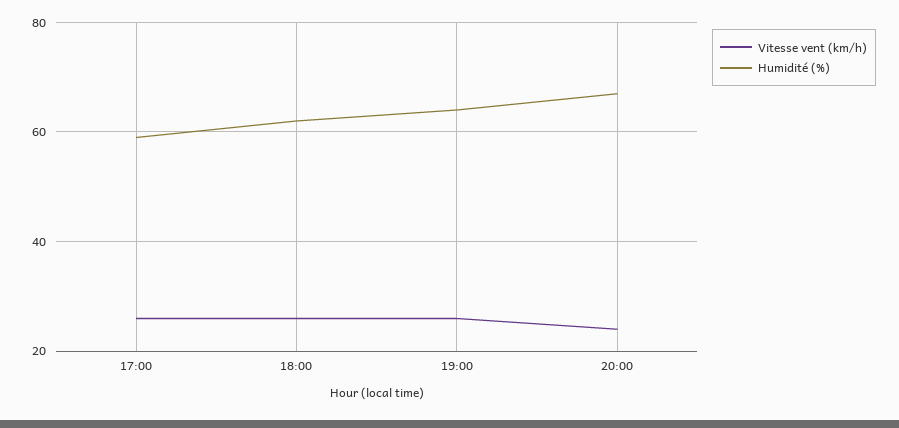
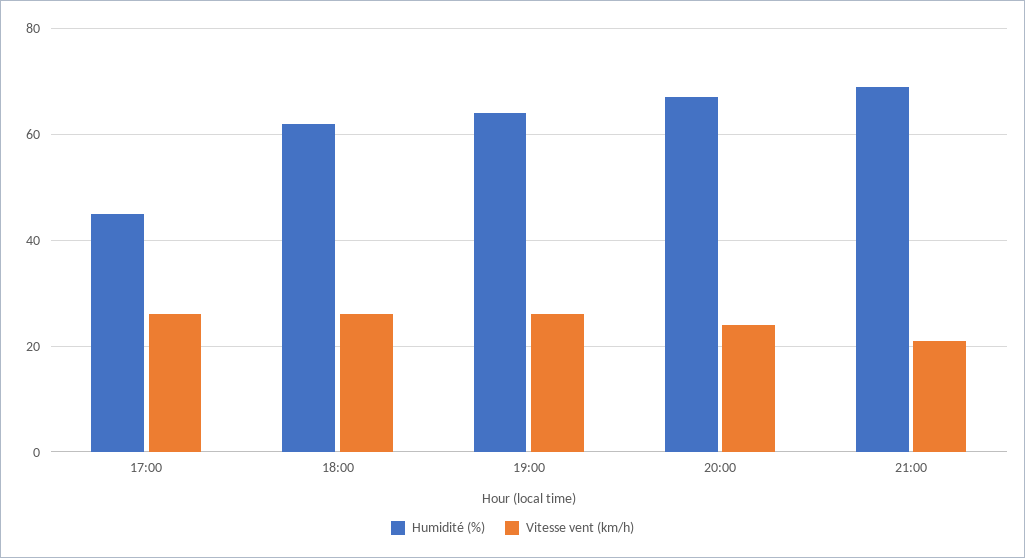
Humidité (%), 17:00: 60 -> 45
Humidité (%), 21:00: none -> 70
Vitesse vent (km/h), 21:00: none -> 20

